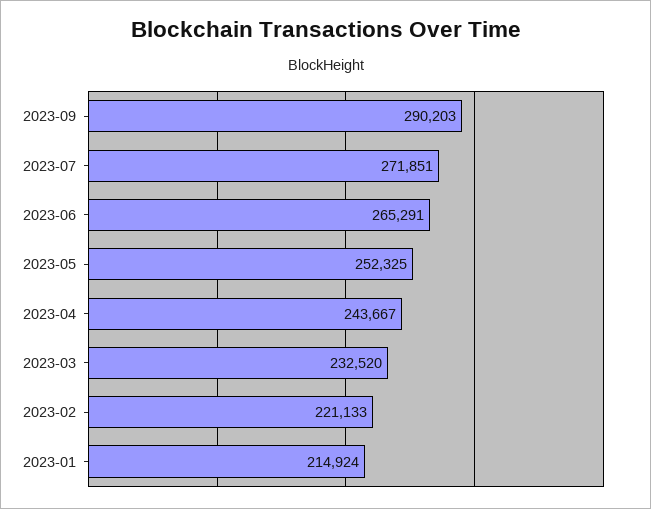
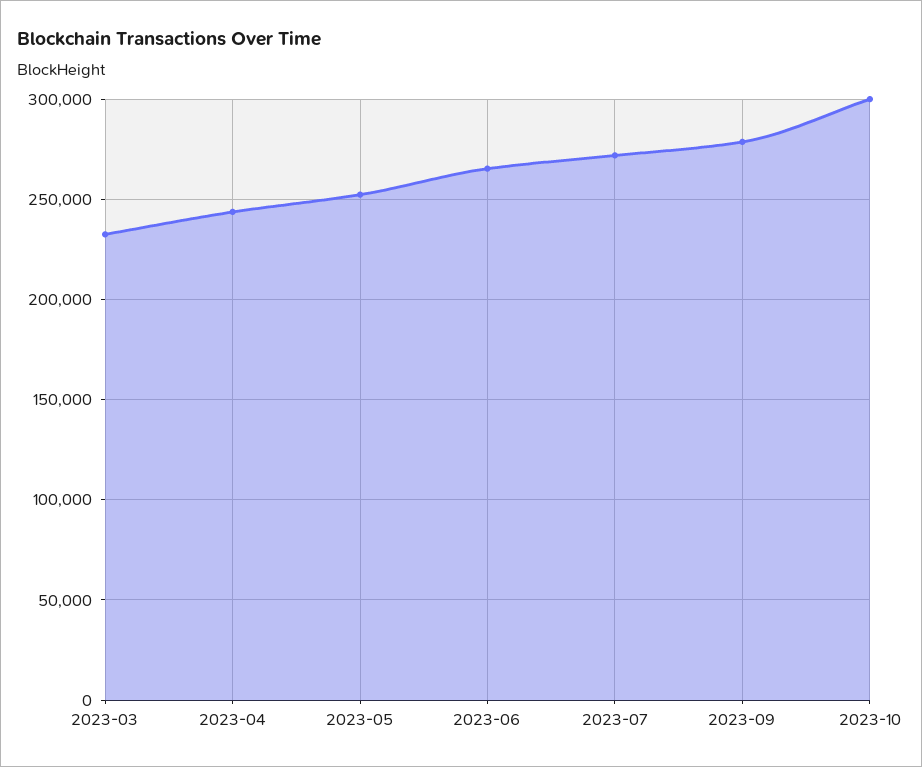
2023-09: 290203 -> 280000
2023-02: 221133 -> none
2023-01: 214924 -> none
2023-10: none -> 300000

